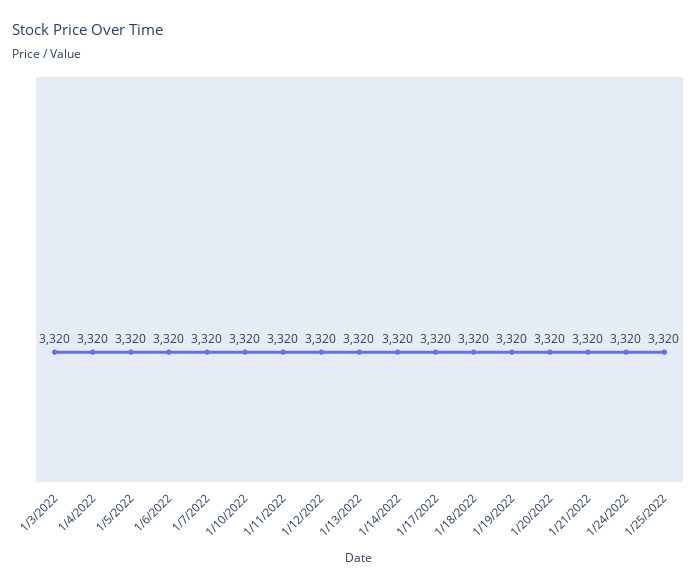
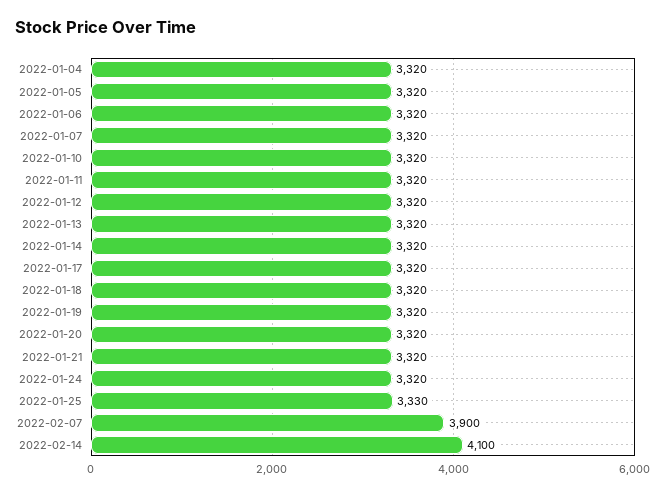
1/3/2022: 3320 -> none
1/25/2022: 3320 -> 3330
2022-02-07: none -> 3900
2022-02-14: none -> 4100

